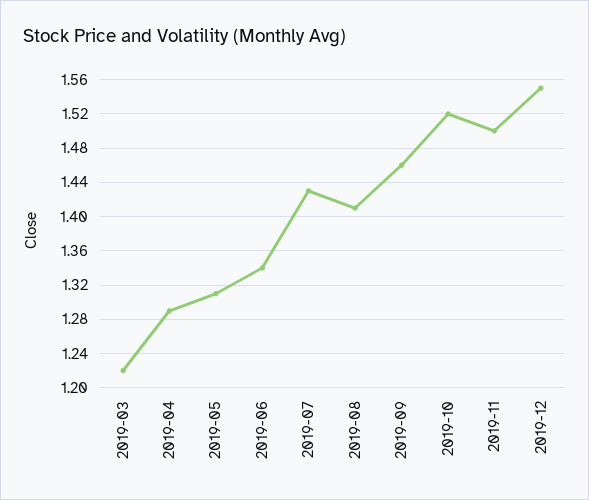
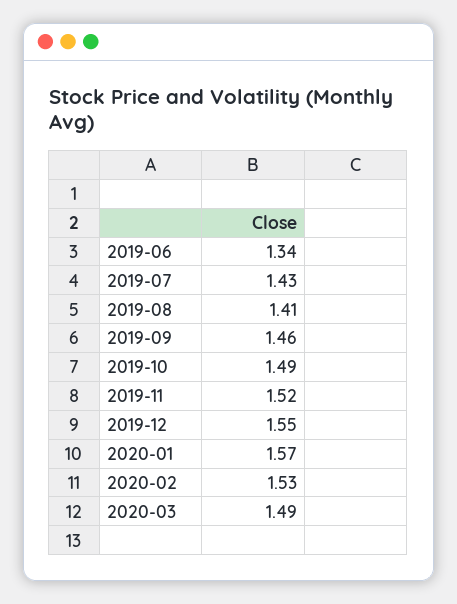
2019-03: 1.22 -> none
2019-04: 1.29 -> none
2019-05: 1.31 -> none
2019-10: 1.52 -> 1.49
2019-11: 1.5 -> 1.52
2020-01: none -> 1.57
2020-02: none -> 1.53
2020-03: none -> 1.49

